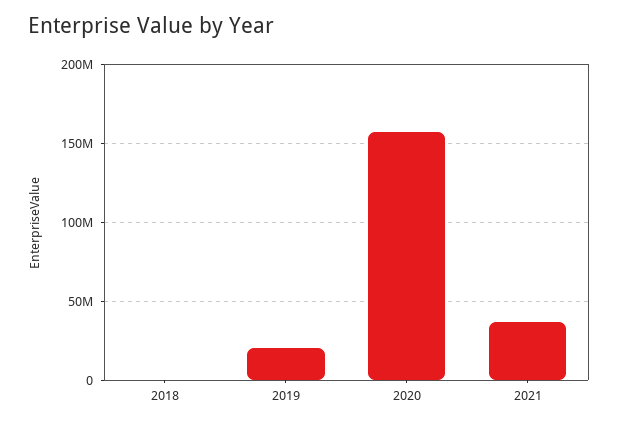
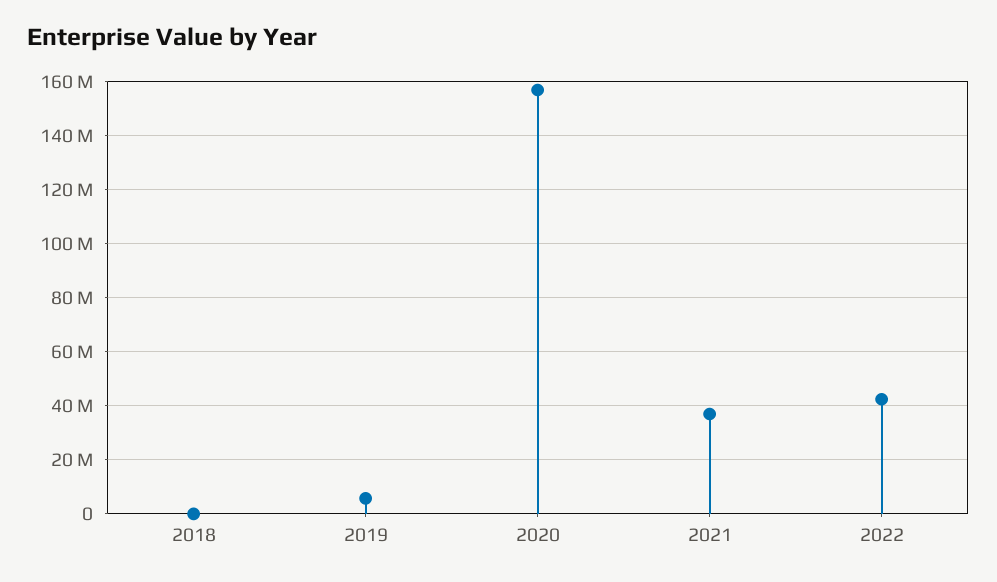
2019: 20000000 -> 5000000
2022: none -> 42500000

